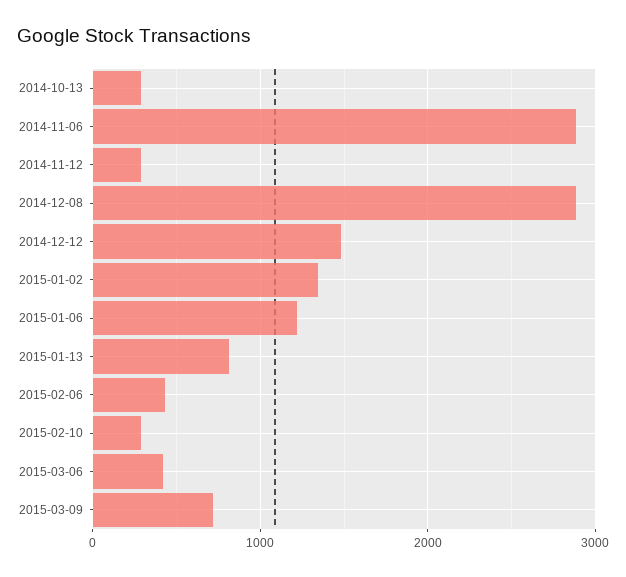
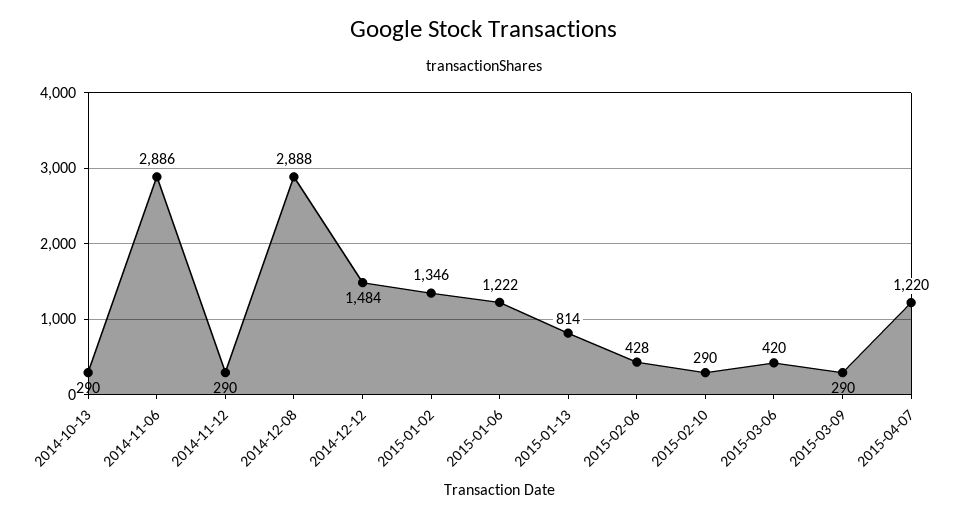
2015-03-09: 700 -> 290
2015-04-07: none -> 1220

